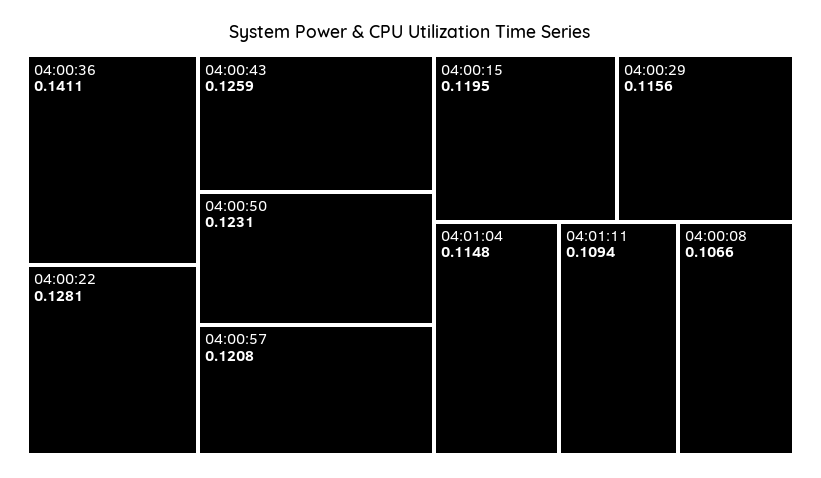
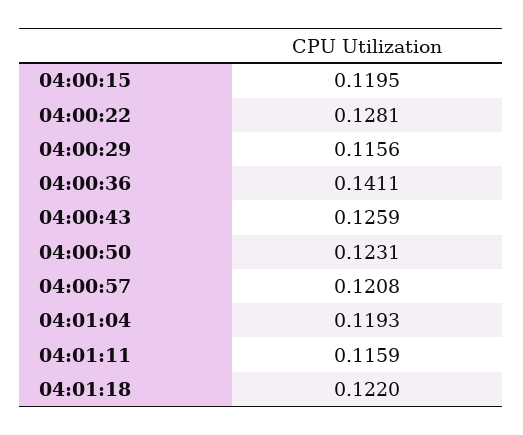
04:01:04: 0.1148 -> 0.1193
04:01:11: 0.1094 -> 0.1159
04:00:08: 0.1066 -> none
04:01:18: none -> 0.122

